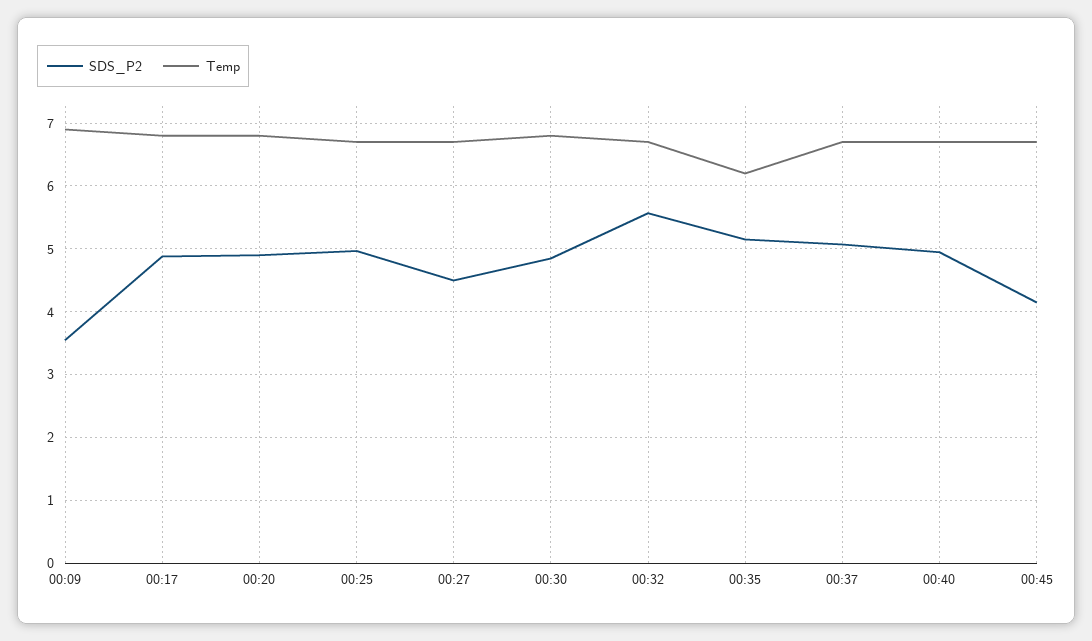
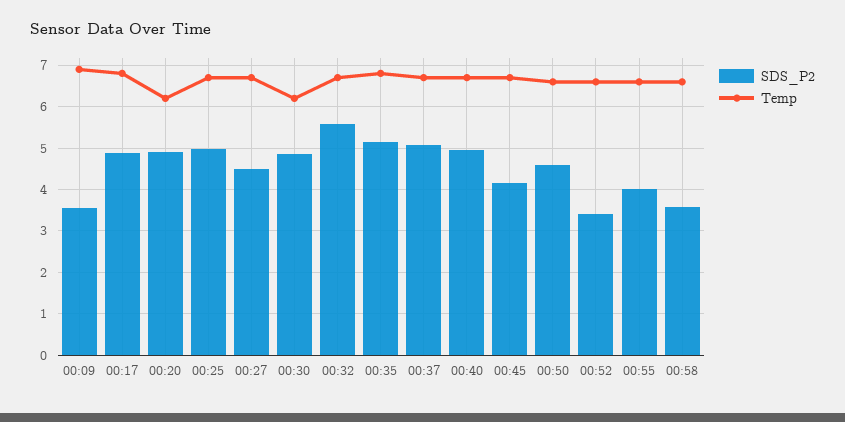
Temp, 00:20: 6.8 -> 6.2
Temp, 00:30: 6.8 -> 6.2
Temp, 00:35: 6.2 -> 6.8
SDS_P2, 00:50: none -> 4.6
Temp, 00:50: none -> 6.6
SDS_P2, 00:52: none -> 3.4
Temp, 00:52: none -> 6.6
SDS_P2, 00:55: none -> 4
Temp, 00:55: none -> 6.6
SDS_P2, 00:58: none -> 3.6
Temp, 00:58: none -> 6.6

